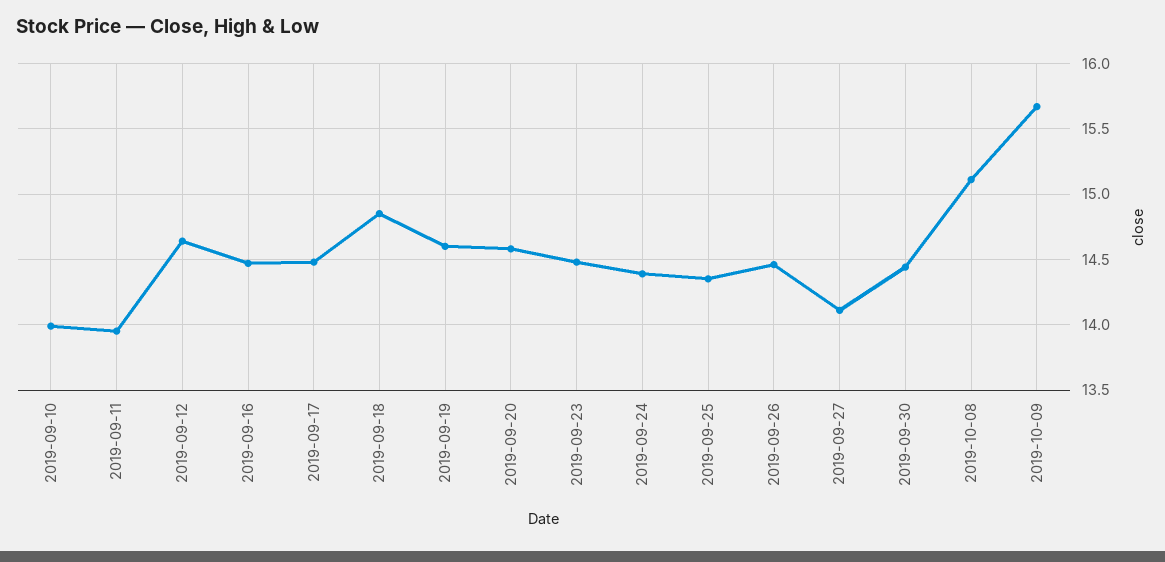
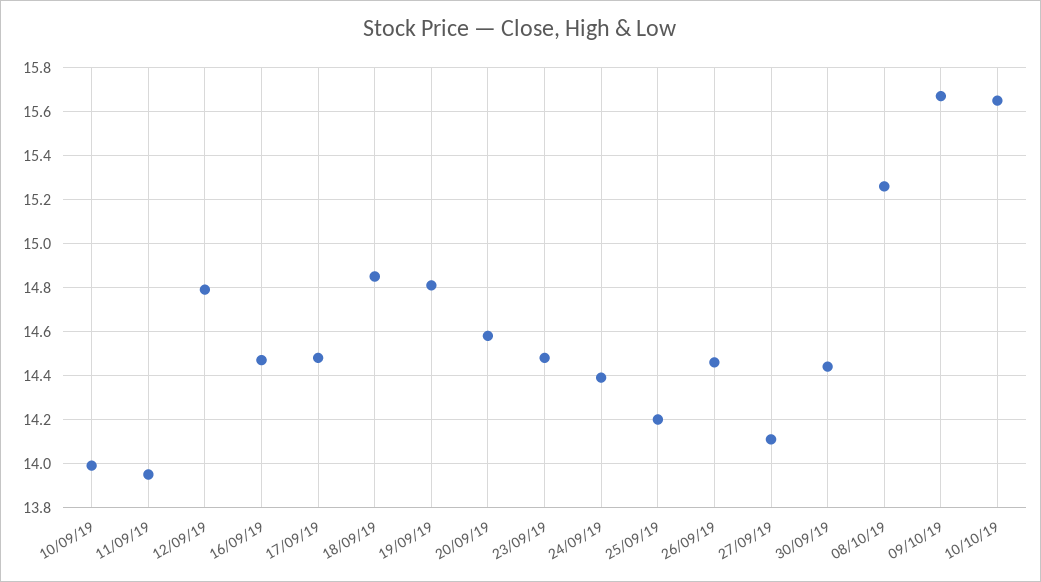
2019-09-12: 14.65 -> 14.8
2019-09-19: 14.6 -> 14.8
2019-09-25: 14.35 -> 14.2
2019-10-08: 15.1 -> 15.25
10/10/19: none -> 15.65

